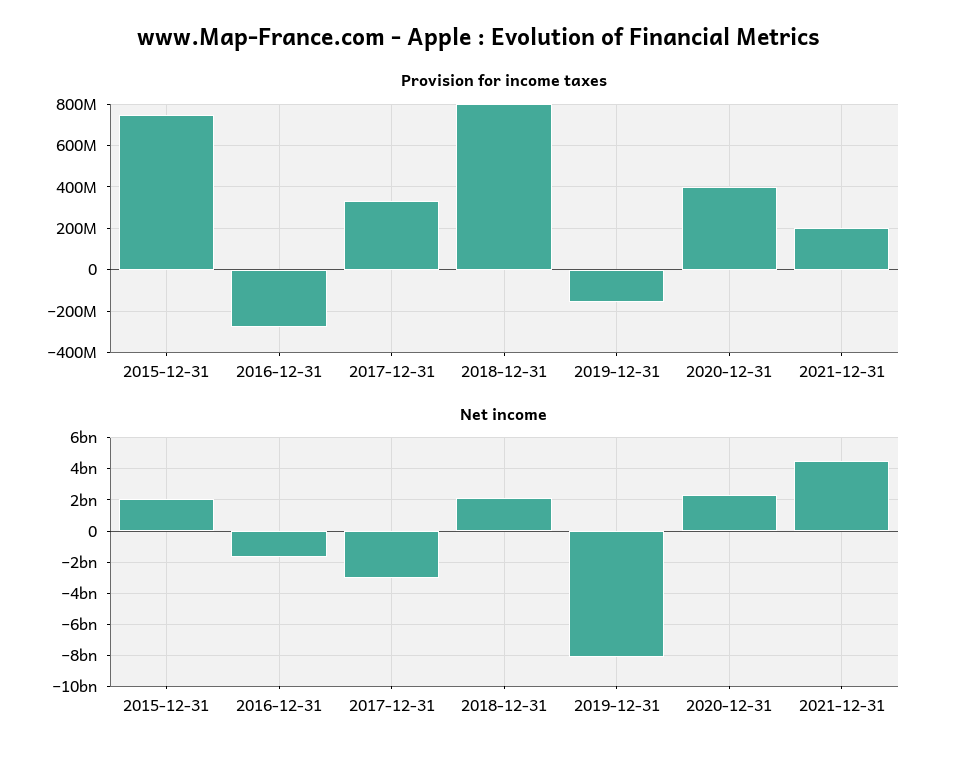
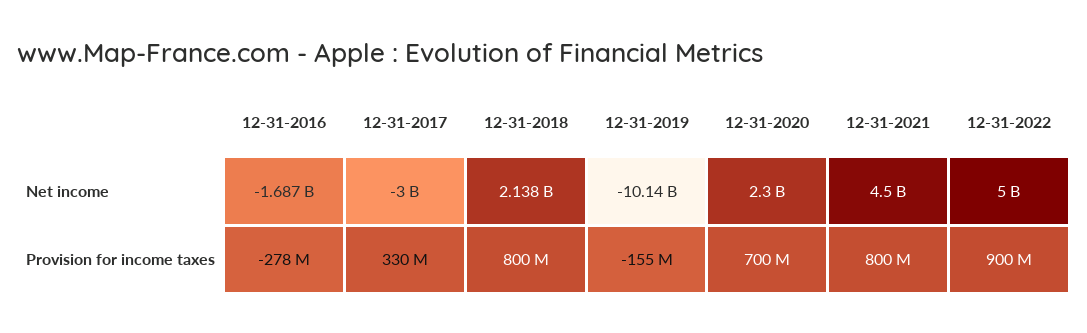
Provision for income taxes, 2015-12-31: 750000000 -> none
Provision for income taxes, 2020-12-31: 400000000 -> 700000000
Provision for income taxes, 2021-12-31: 200000000 -> 800000000
Net income, 2015-12-31: 2000000000 -> none
Net income, 2019-12-31: -8000000000 -> -10140000000
Net income, 12-31-2022: none -> 5000000000
Provision for income taxes, 12-31-2022: none -> 900000000

